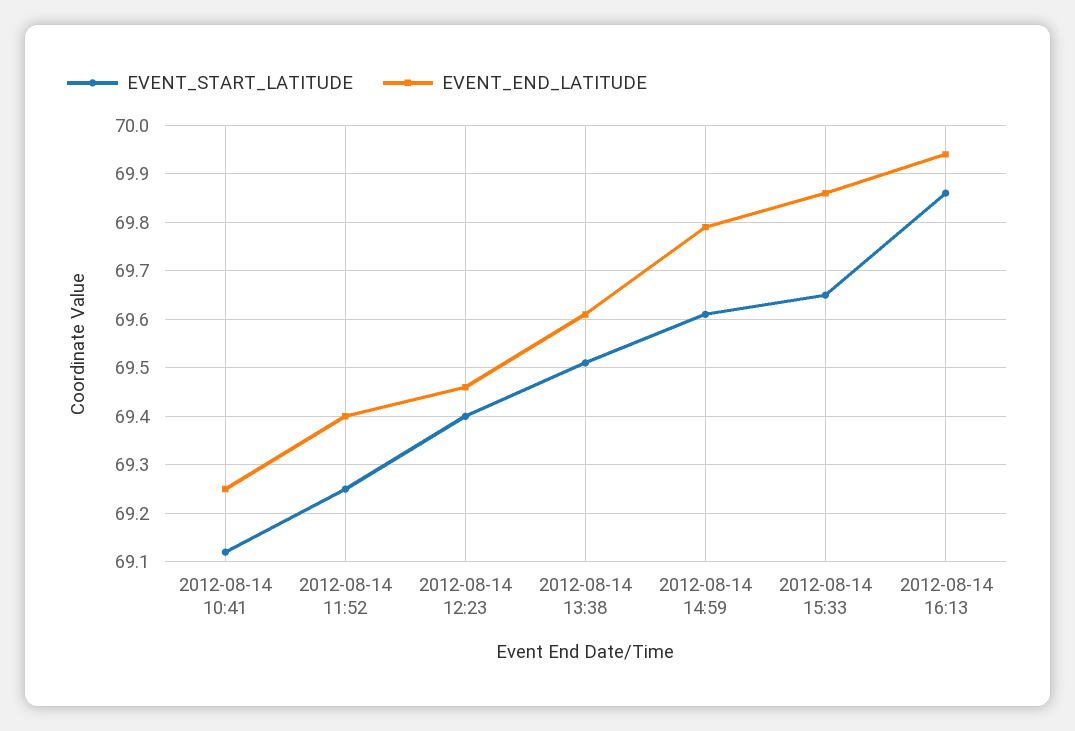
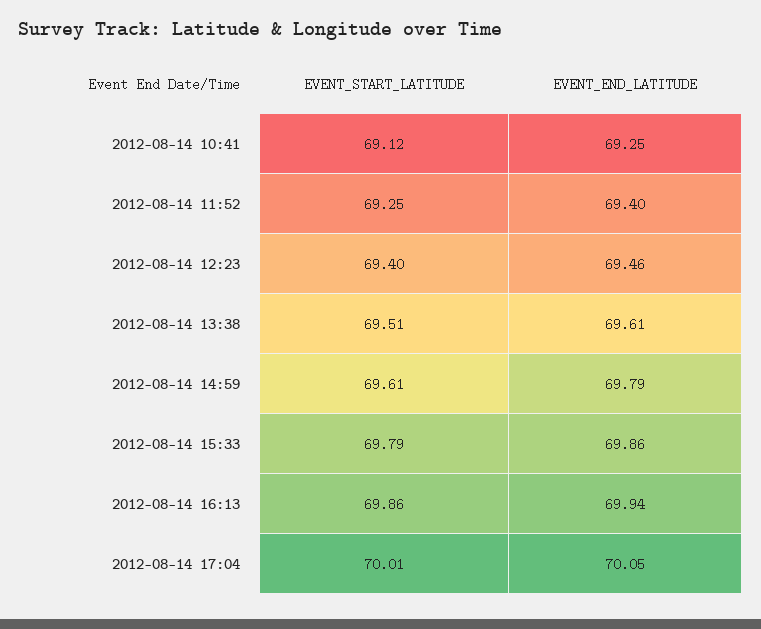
EVENT_START_LATITUDE, 2012-08-14 15:33: 69.65 -> 69.79
EVENT_START_LATITUDE, 2012-08-14 17:04: none -> 70.01
EVENT_END_LATITUDE, 2012-08-14 17:04: none -> 70.05

